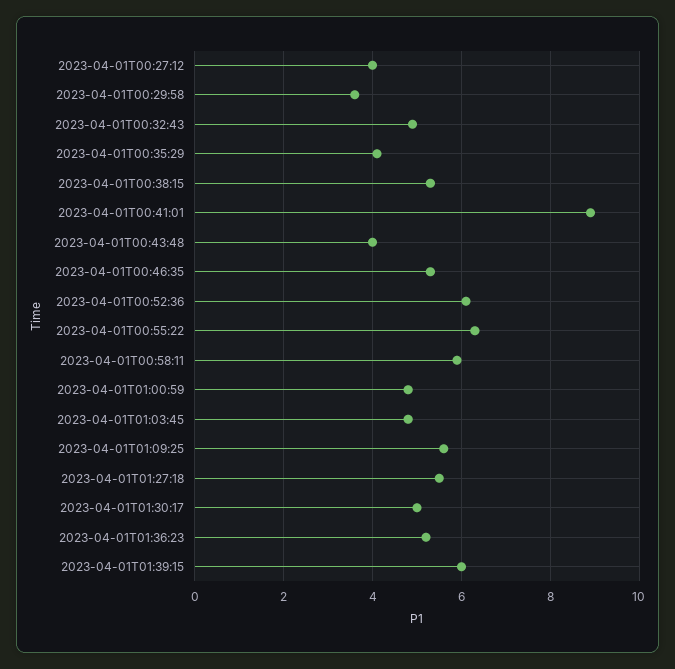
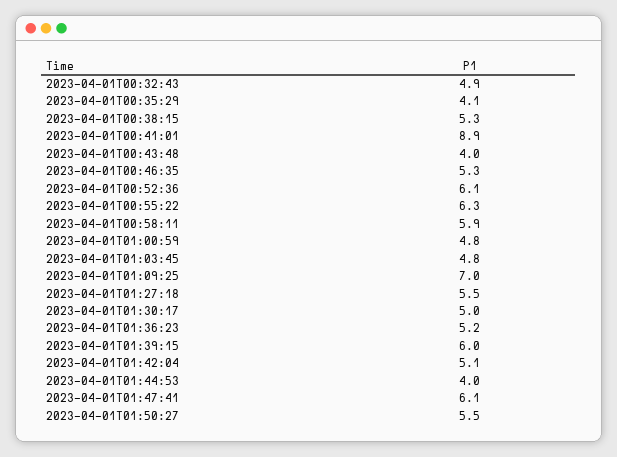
2023-04-01T00:27:12: 4 -> none
2023-04-01T00:29:58: 3.5 -> none
2023-04-01T01:09:25: 5.5 -> 7
2023-04-01T01:42:04: none -> 5.1
2023-04-01T01:44:53: none -> 4
2023-04-01T01:47:41: none -> 6.1
2023-04-01T01:50:27: none -> 5.5

